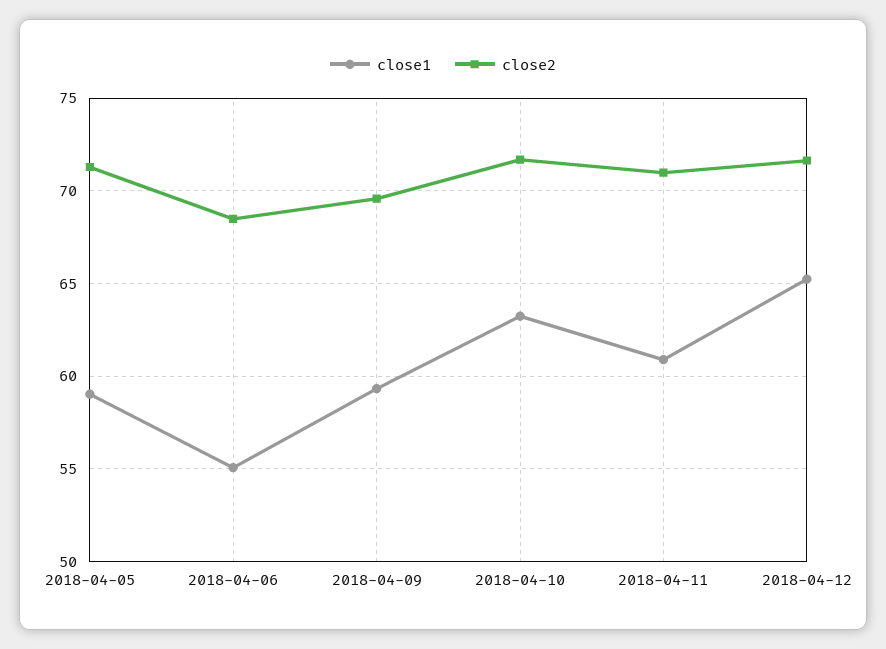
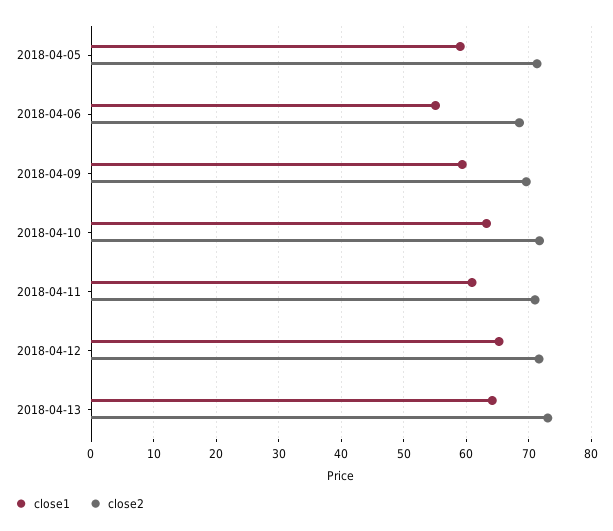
close1, 2018-04-13: none -> 64
close2, 2018-04-13: none -> 73

